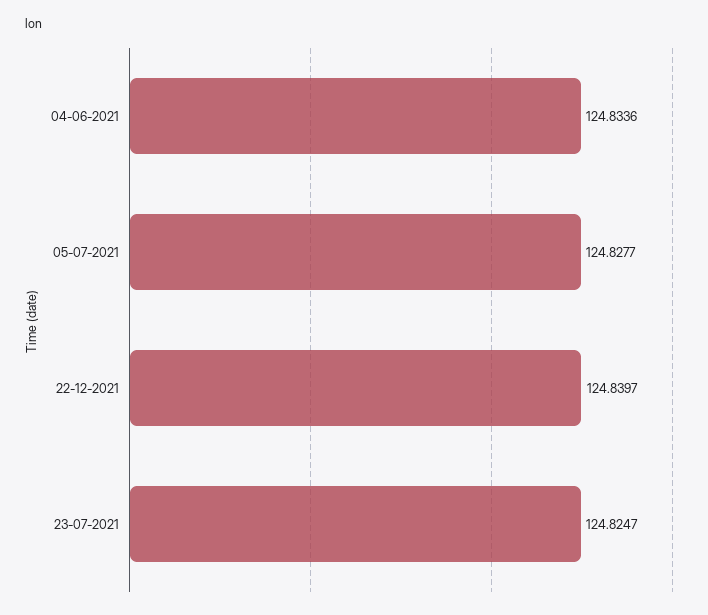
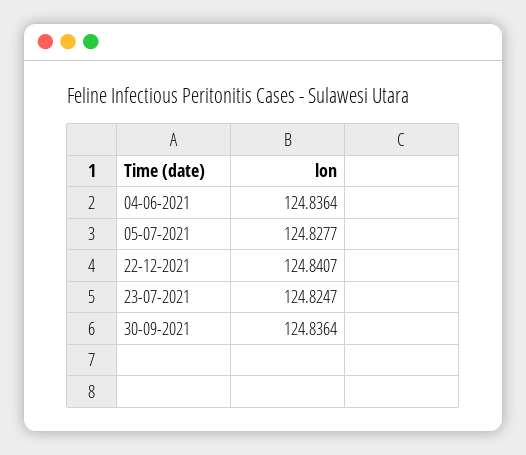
04-06-2021: 124.8336 -> 124.8364
22-12-2021: 124.8397 -> 124.8407
30-09-2021: none -> 124.8364

